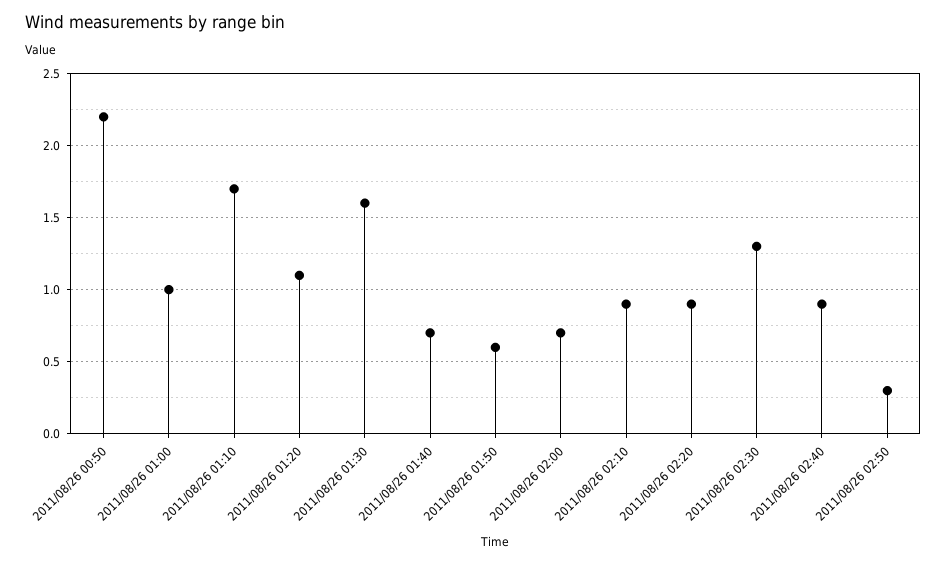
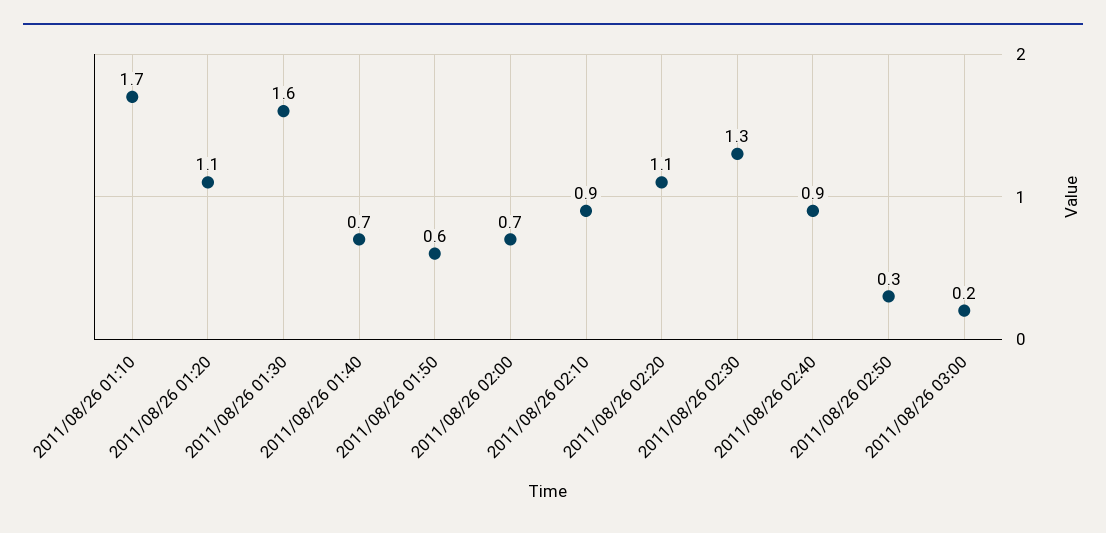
2011/08/26 00:50: 2.2 -> none
2011/08/26 01:00: 1 -> none
2011/08/26 02:20: 0.9 -> 1.1
2011/08/26 03:00: none -> 0.2

